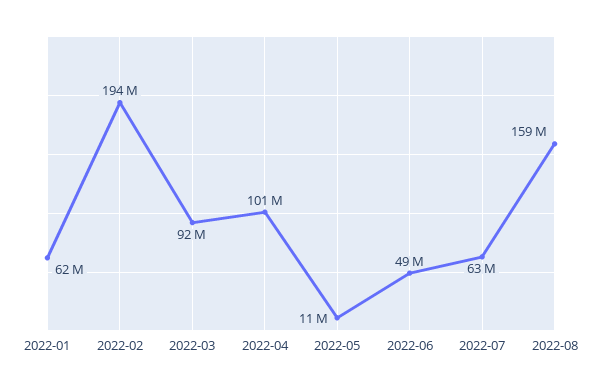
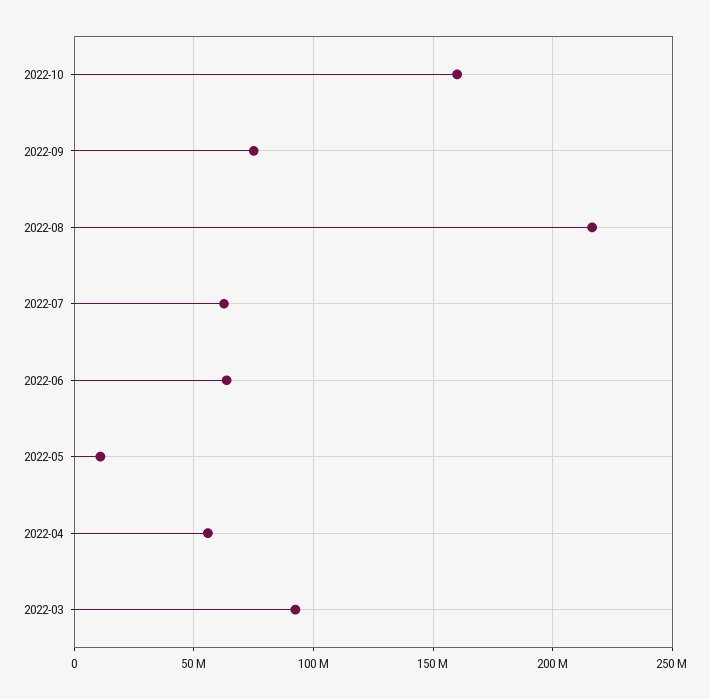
2022-01: 62000000 -> none
2022-02: 194000000 -> none
2022-04: 101000000 -> 55000000
2022-06: 49000000 -> 65000000
2022-08: 159000000 -> 215000000
2022-10: none -> 160000000
2022-09: none -> 75000000

